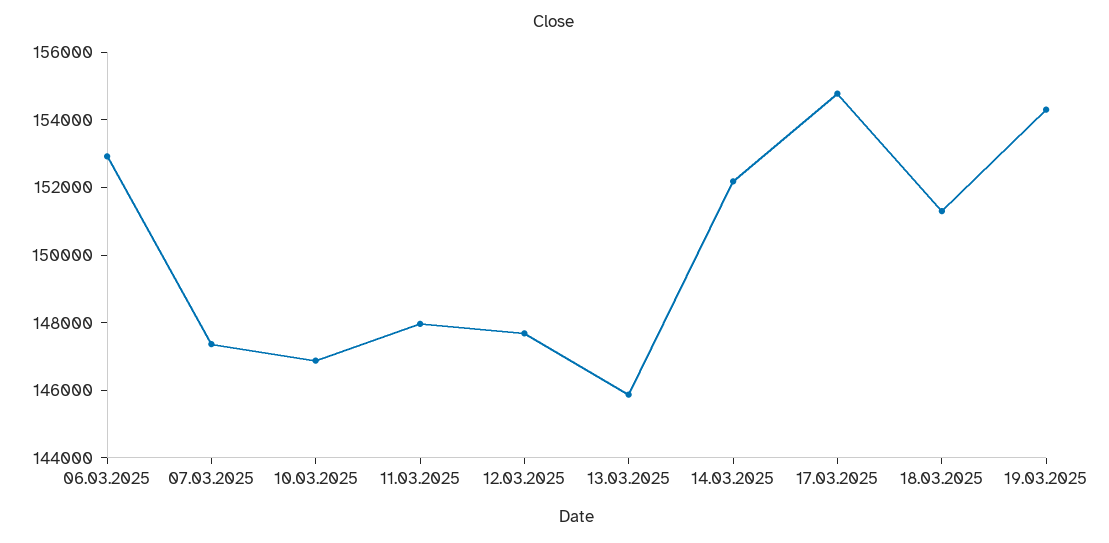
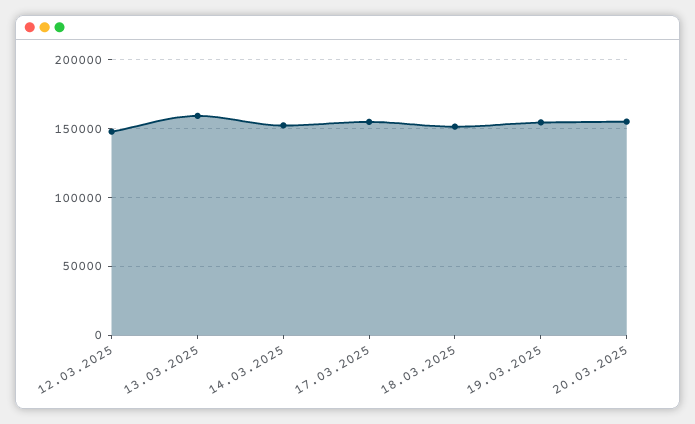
06.03.2025: 153000 -> none
07.03.2025: 147500 -> none
10.03.2025: 147000 -> none
11.03.2025: 148000 -> none
13.03.2025: 146000 -> 160000
20.03.2025: none -> 155000

